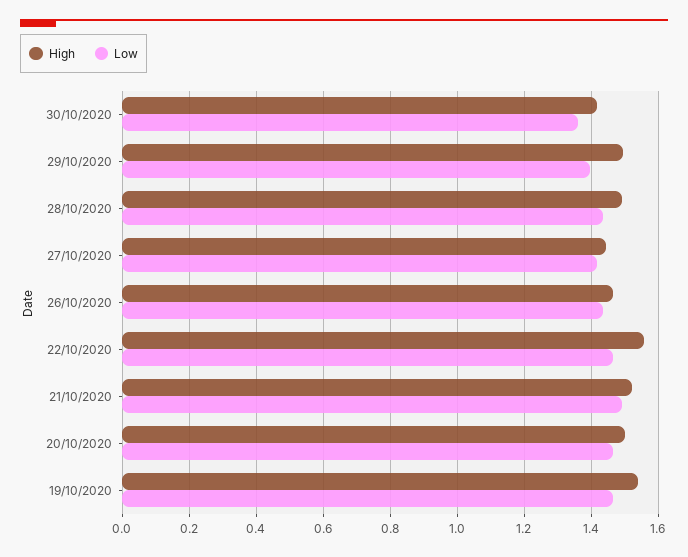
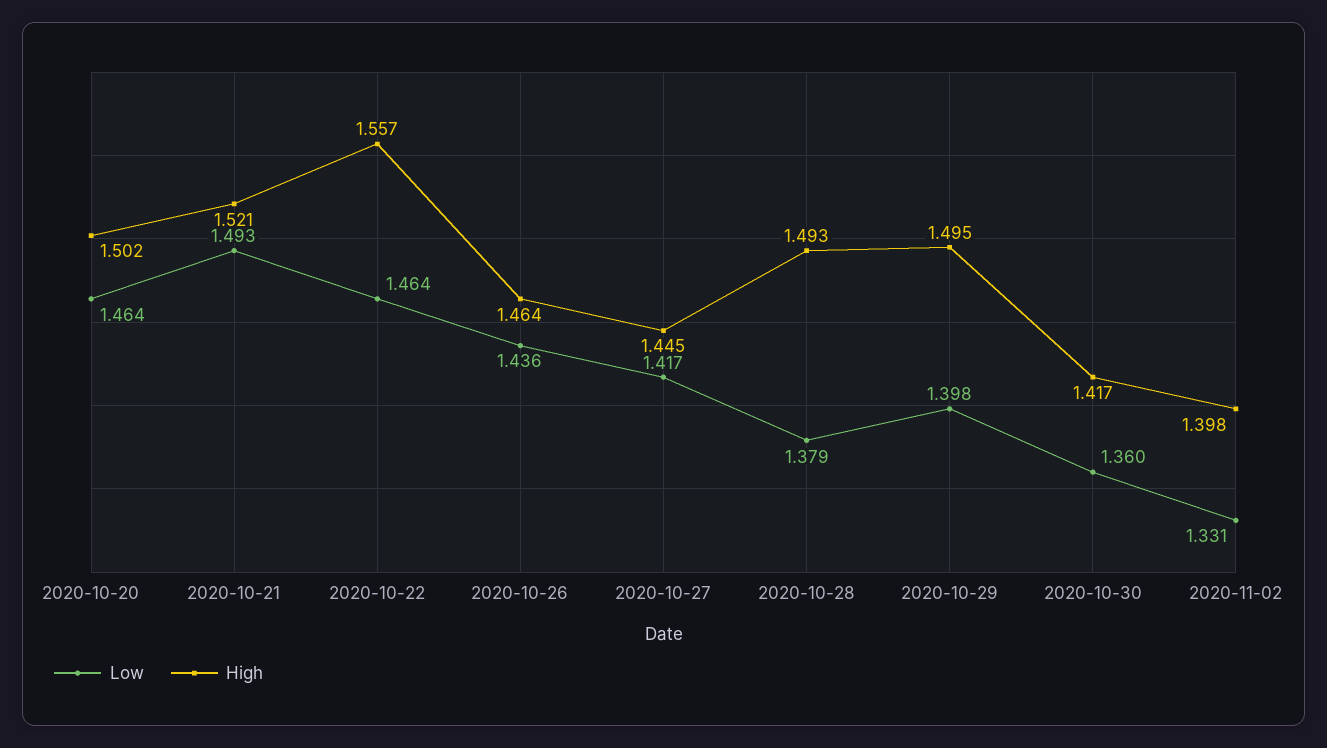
Low, 28/10/2020: 1.44 -> 1.379
High, 19/10/2020: 1.54 -> none
Low, 19/10/2020: 1.46 -> none
Low, 2020-11-02: none -> 1.331
High, 2020-11-02: none -> 1.398

